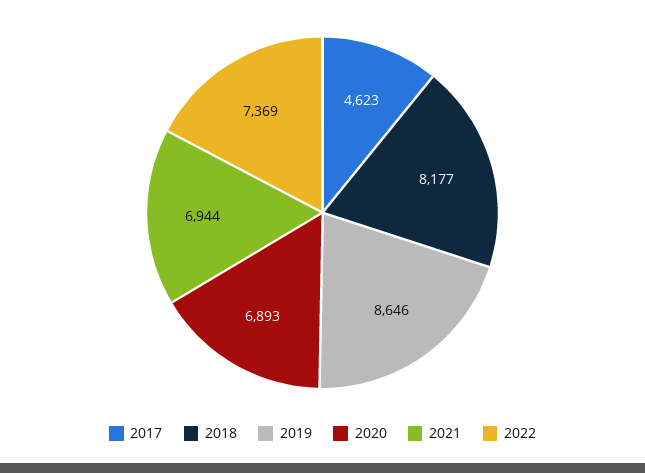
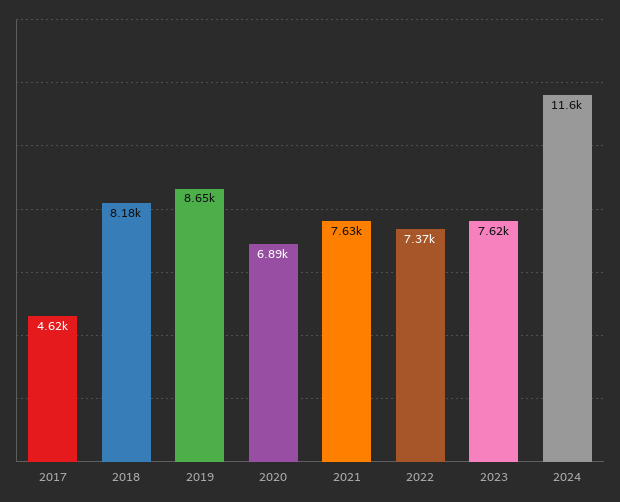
2021: 6944 -> 7630
2023: none -> 7620
2024: none -> 11600

